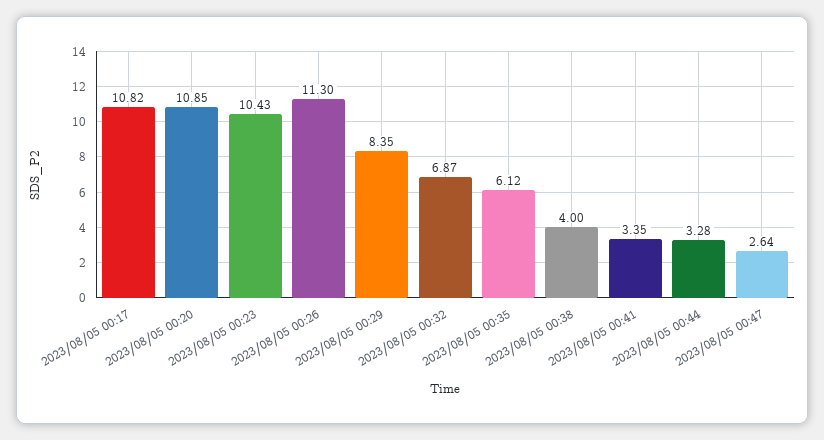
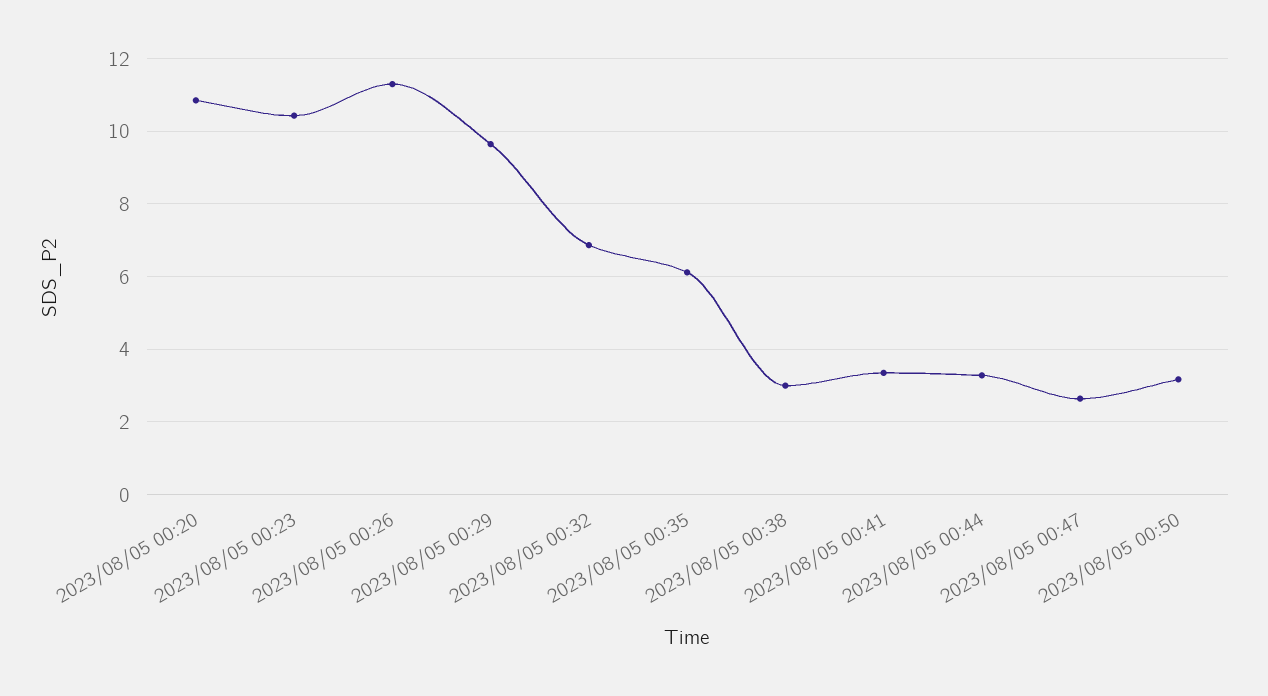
2023/08/05 00:17: 10.82 -> none
2023/08/05 00:29: 8.35 -> 9.6
2023/08/05 00:38: 4 -> 3
2023/08/05 00:50: none -> 3.2

